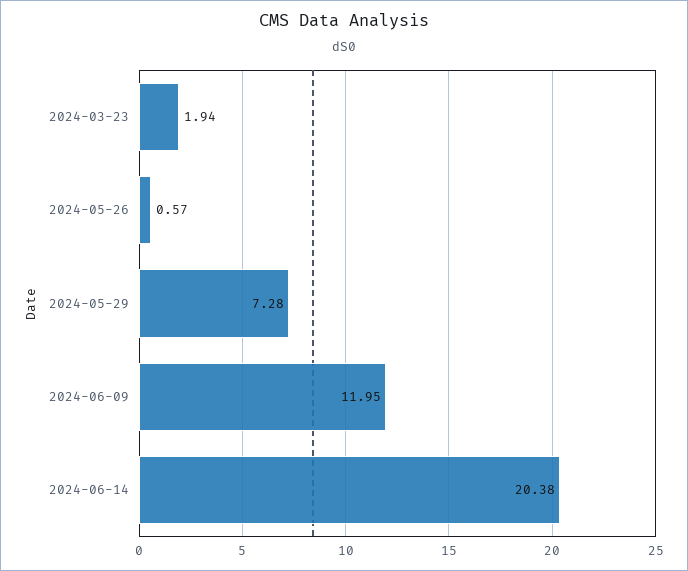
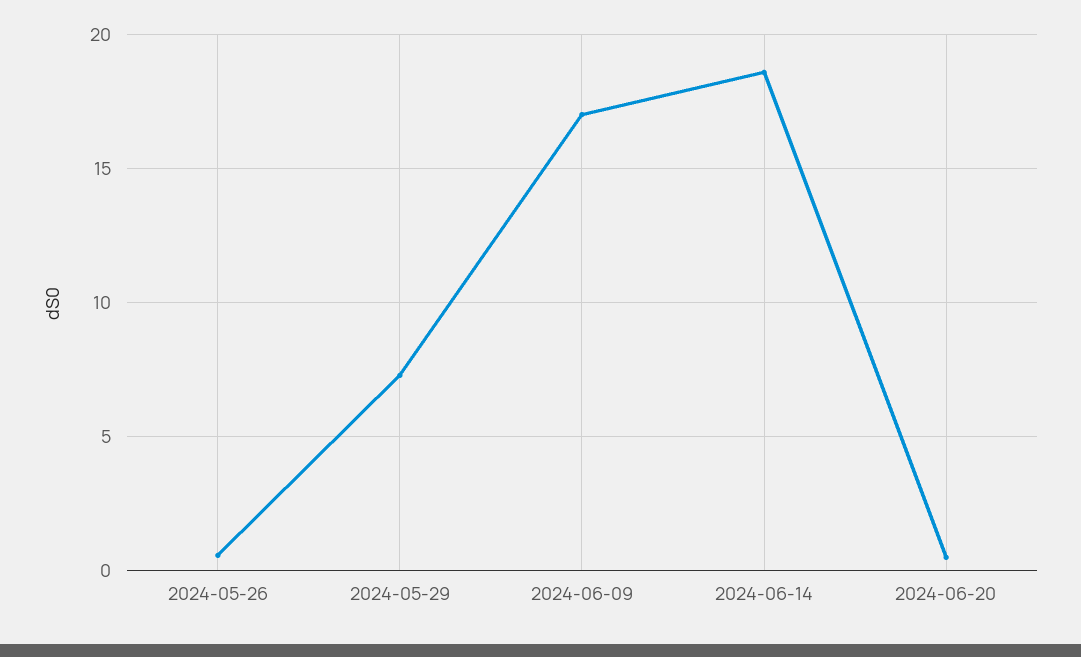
2024-03-23: 1.94 -> none
2024-06-09: 11.95 -> 17
2024-06-14: 20.38 -> 18.5
2024-06-20: none -> 0.5

